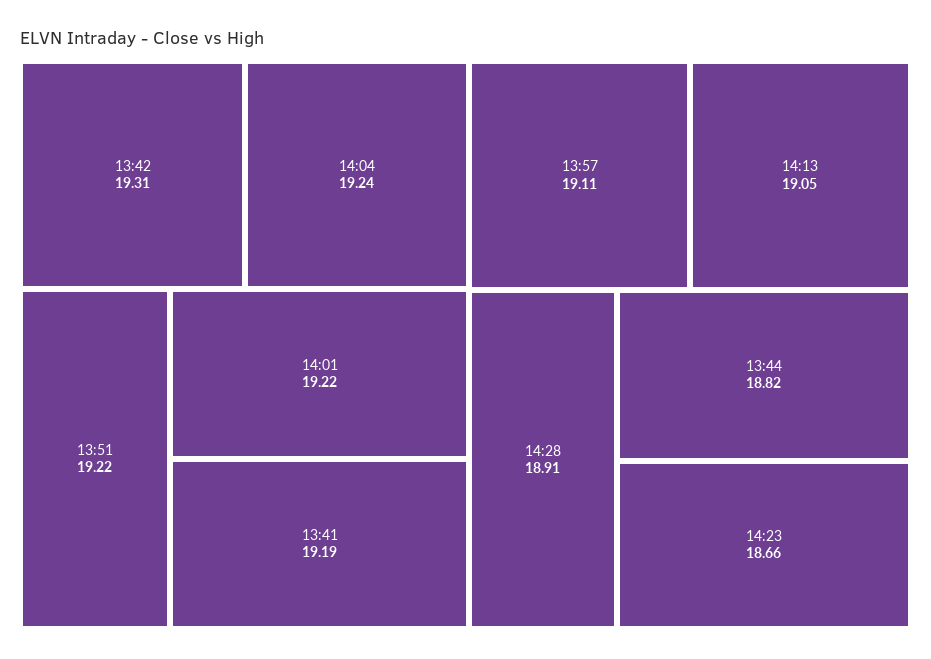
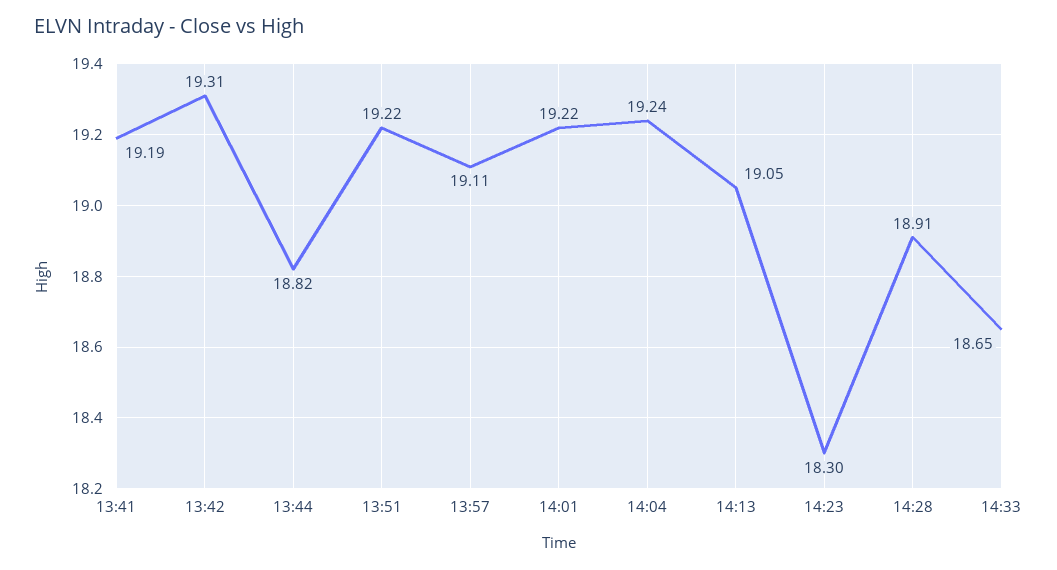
14:23: 18.66 -> 18.3
14:33: none -> 18.65

